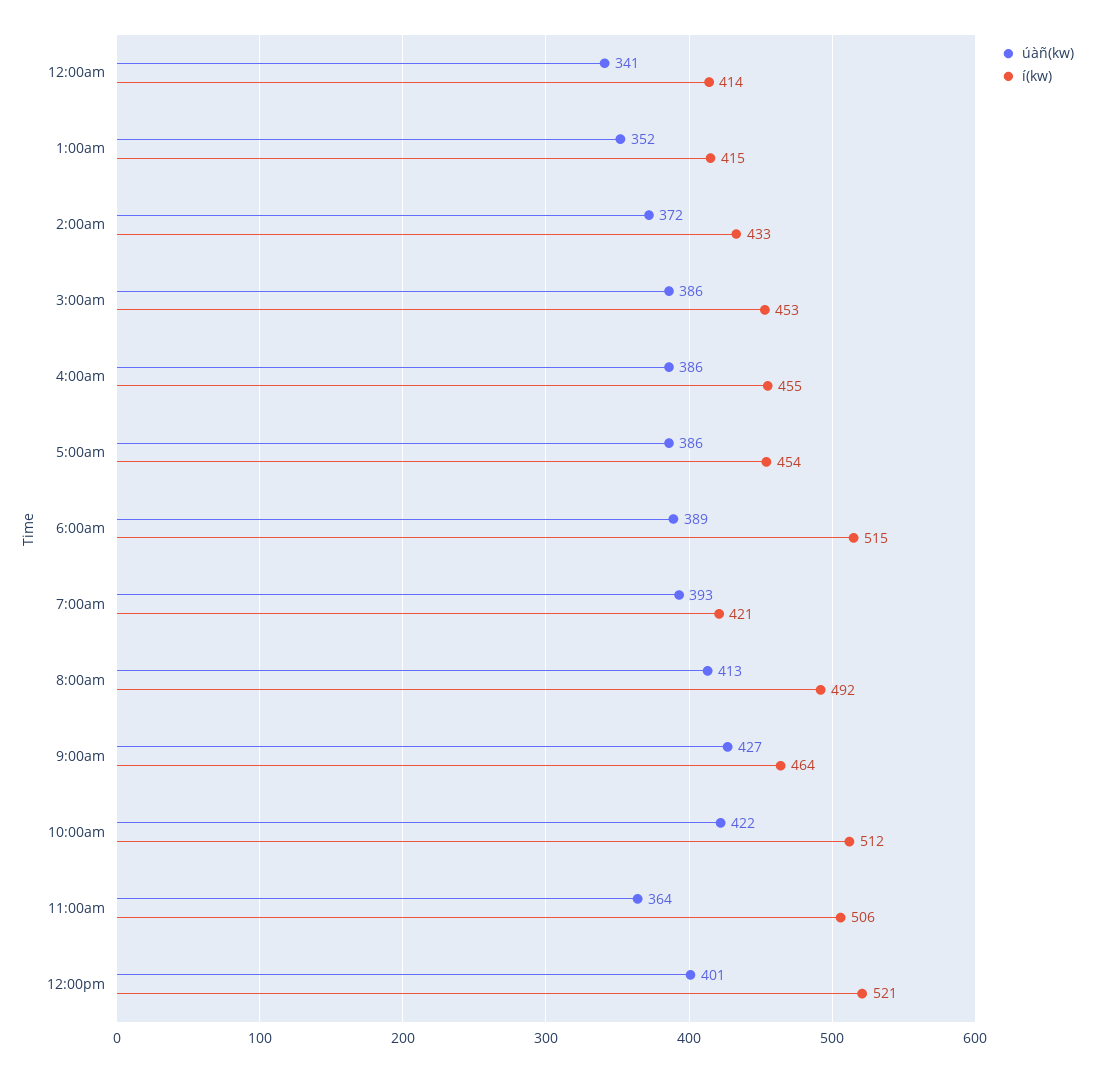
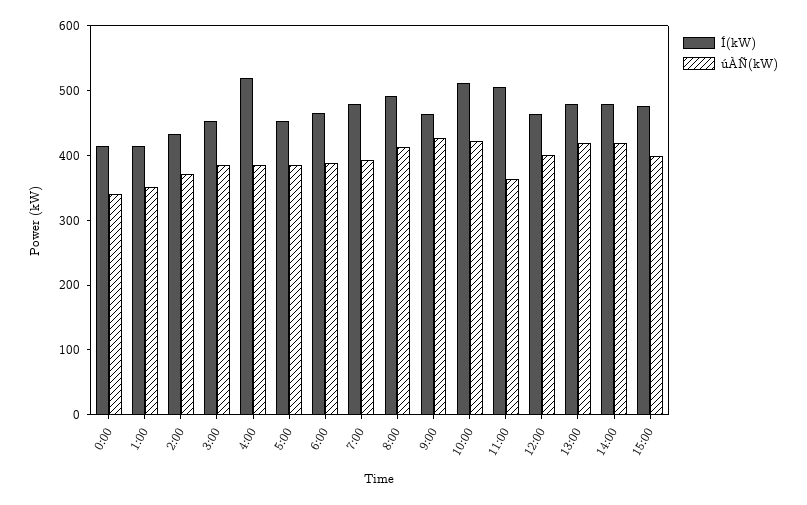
í(kw), 4:00am: 455 -> 520
í(kw), 6:00am: 515 -> 460
í(kw), 7:00am: 421 -> 480
í(kw), 12:00pm: 521 -> 460
í(kw), 13:00: none -> 480
úàñ(kw), 13:00: none -> 420
í(kw), 14:00: none -> 480
úàñ(kw), 14:00: none -> 420
í(kw), 15:00: none -> 480
úàñ(kw), 15:00: none -> 400

